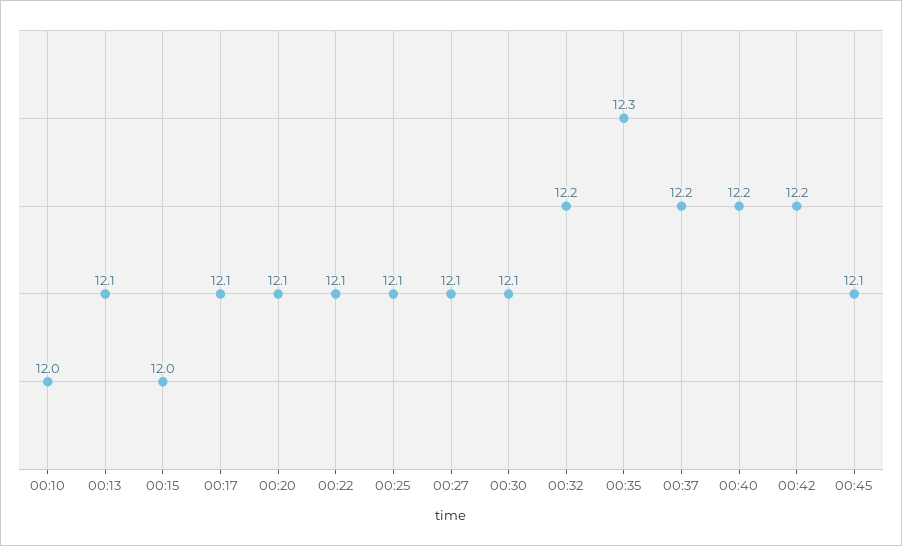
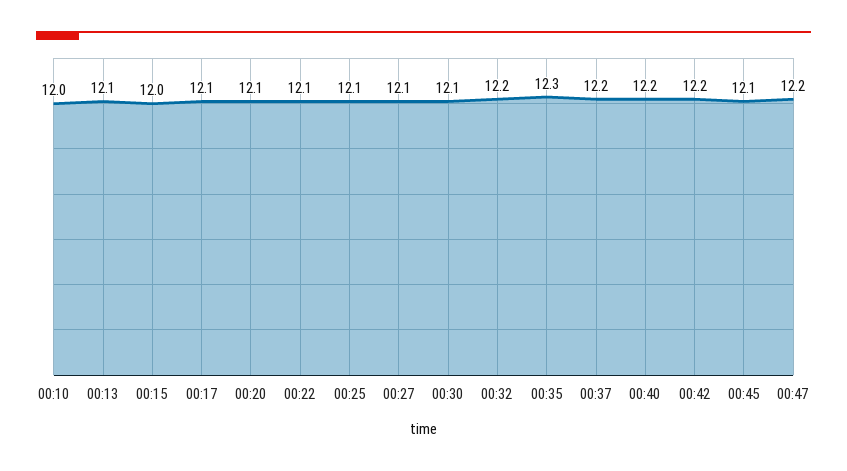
00:47: none -> 12.2

